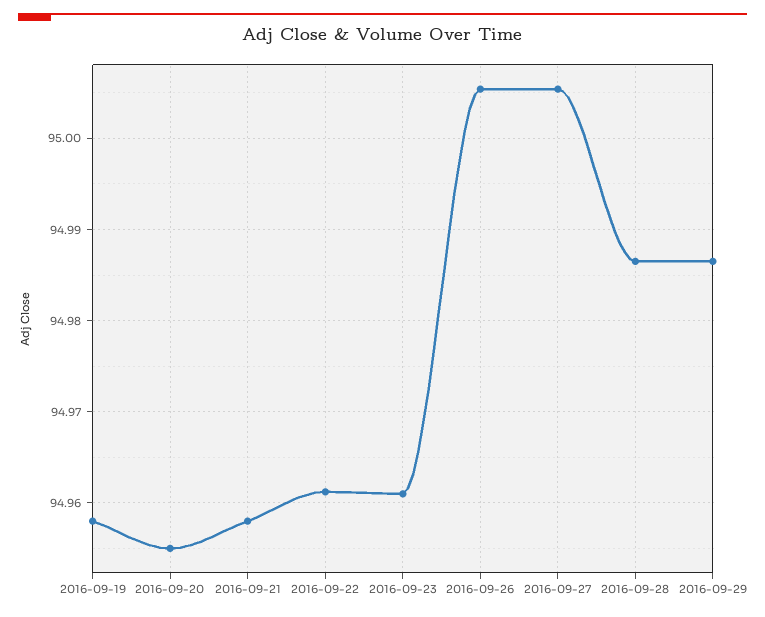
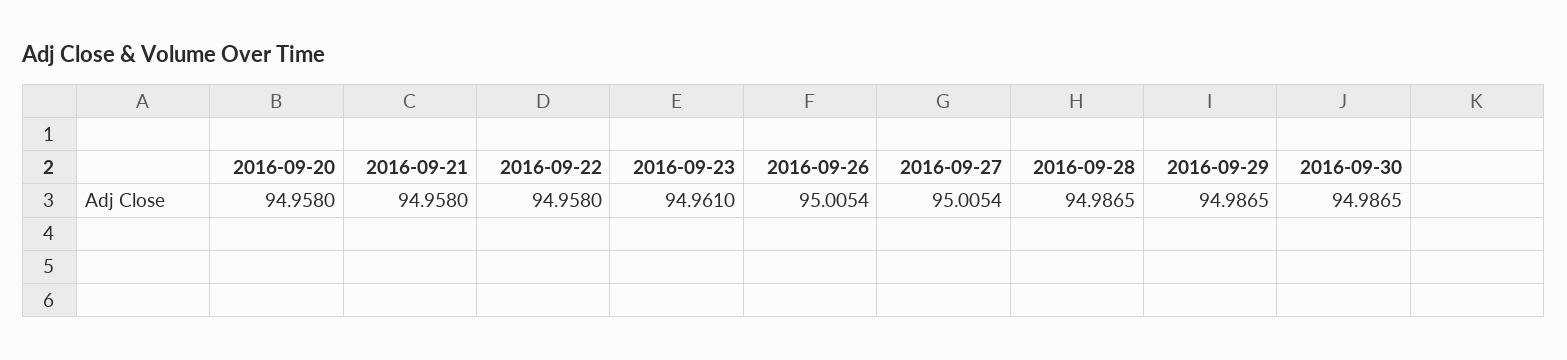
2016-09-19: 94.958 -> none
2016-09-20: 94.955 -> 94.958
2016-09-22: 94.961 -> 94.958
2016-09-30: none -> 94.9865

